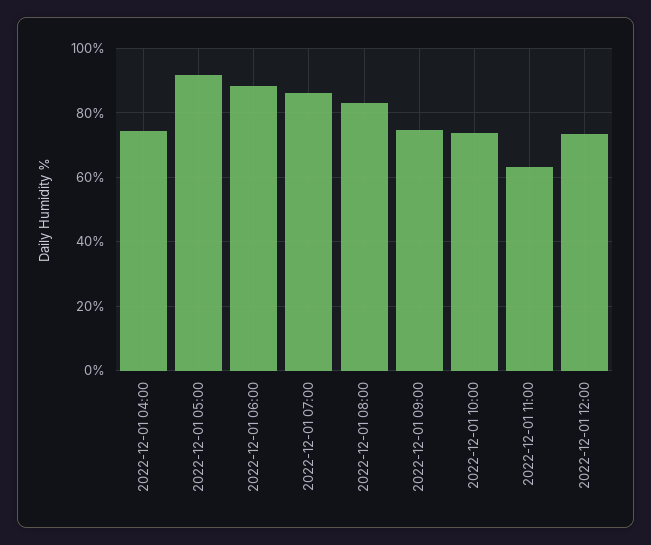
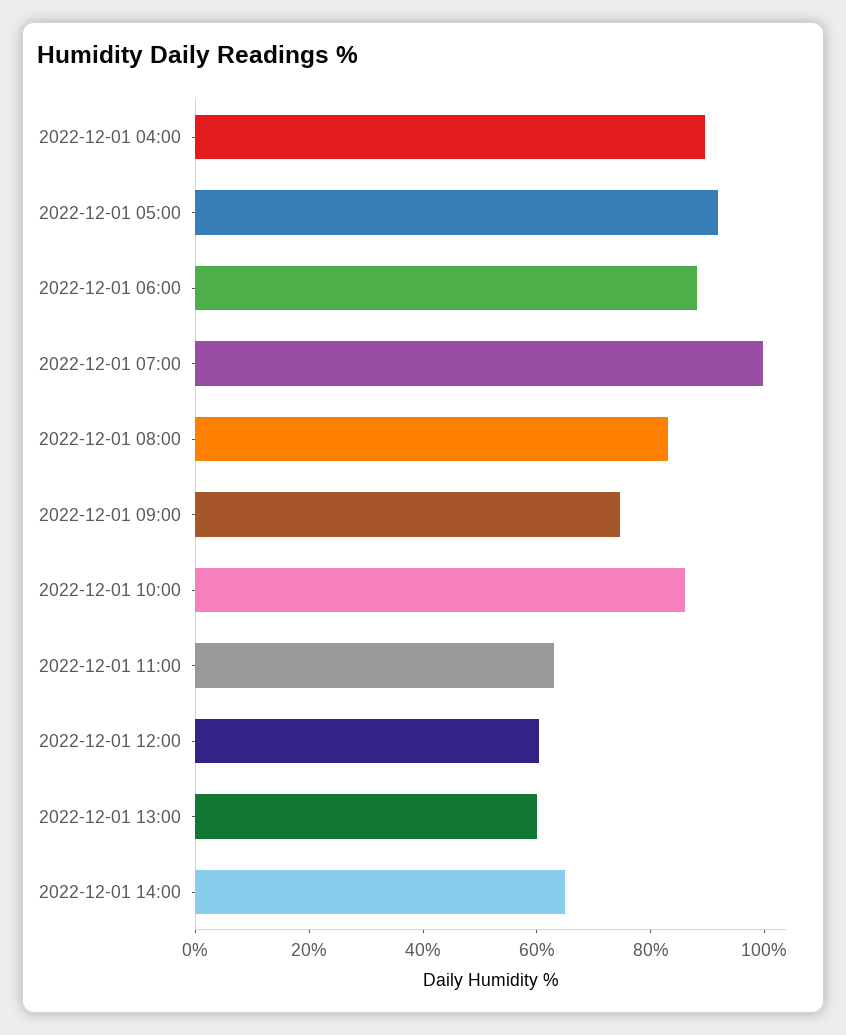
2022-12-01 04:00: 74 -> 90
2022-12-01 07:00: 86 -> 100
2022-12-01 10:00: 74 -> 85
2022-12-01 12:00: 74 -> 60
2022-12-01 13:00: none -> 60
2022-12-01 14:00: none -> 65

